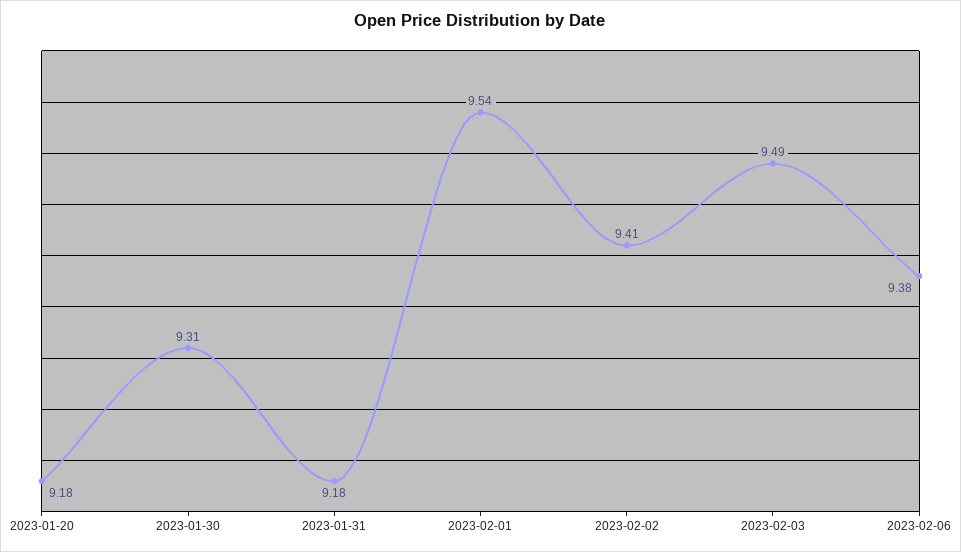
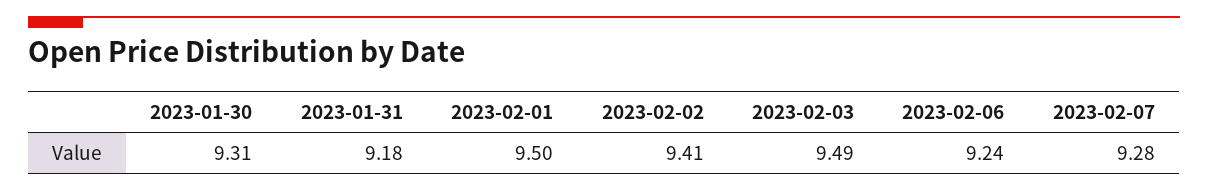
2023-01-20: 9.18 -> none
2023-02-01: 9.54 -> 9.5
2023-02-06: 9.38 -> 9.24
2023-02-07: none -> 9.28

